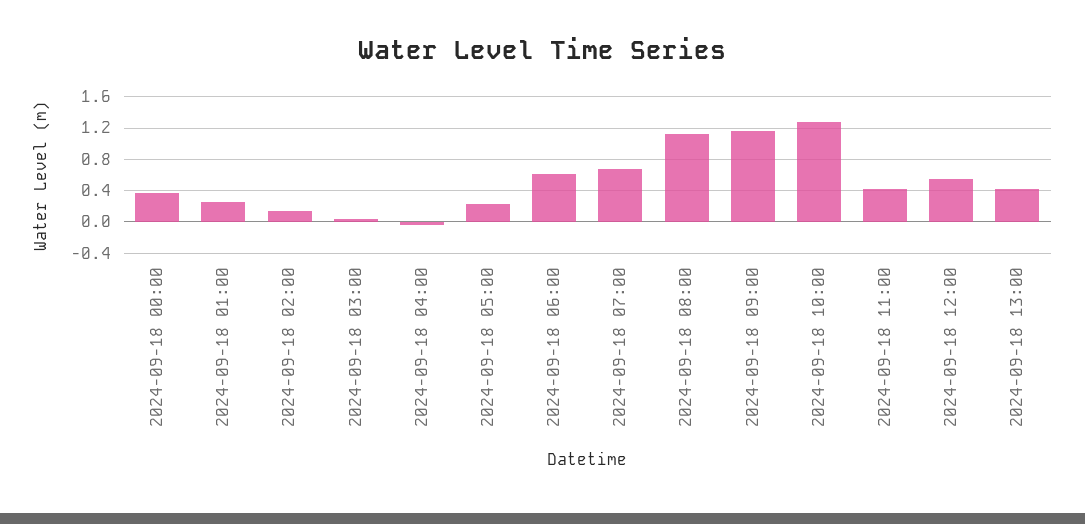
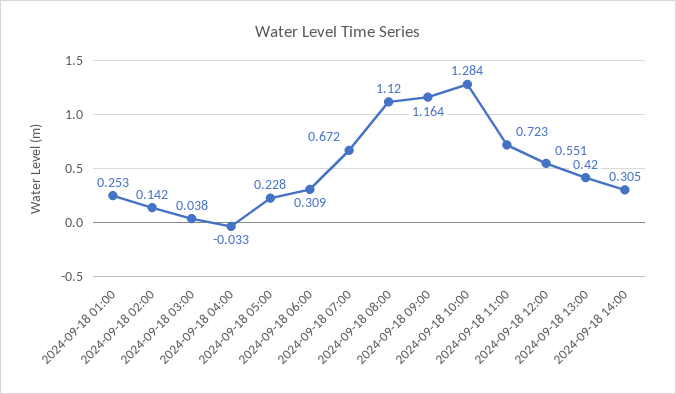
2024-09-18 00:00: 0.4 -> none
2024-09-18 06:00: 0.6 -> 0.309
2024-09-18 11:00: 0.4 -> 0.723
2024-09-18 14:00: none -> 0.305

